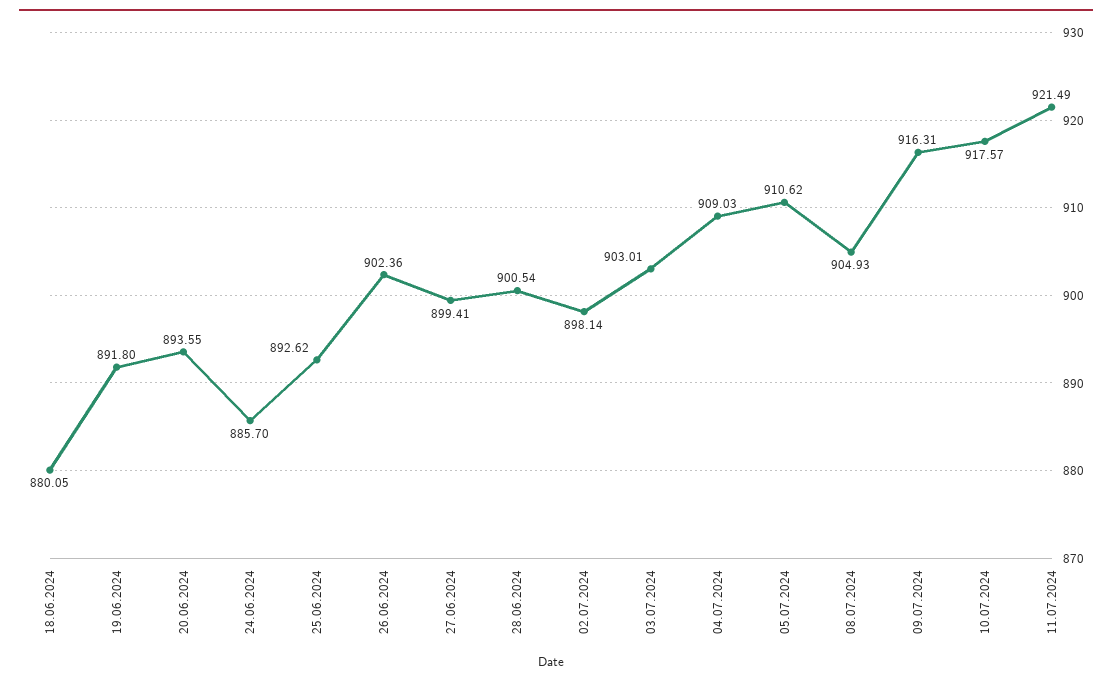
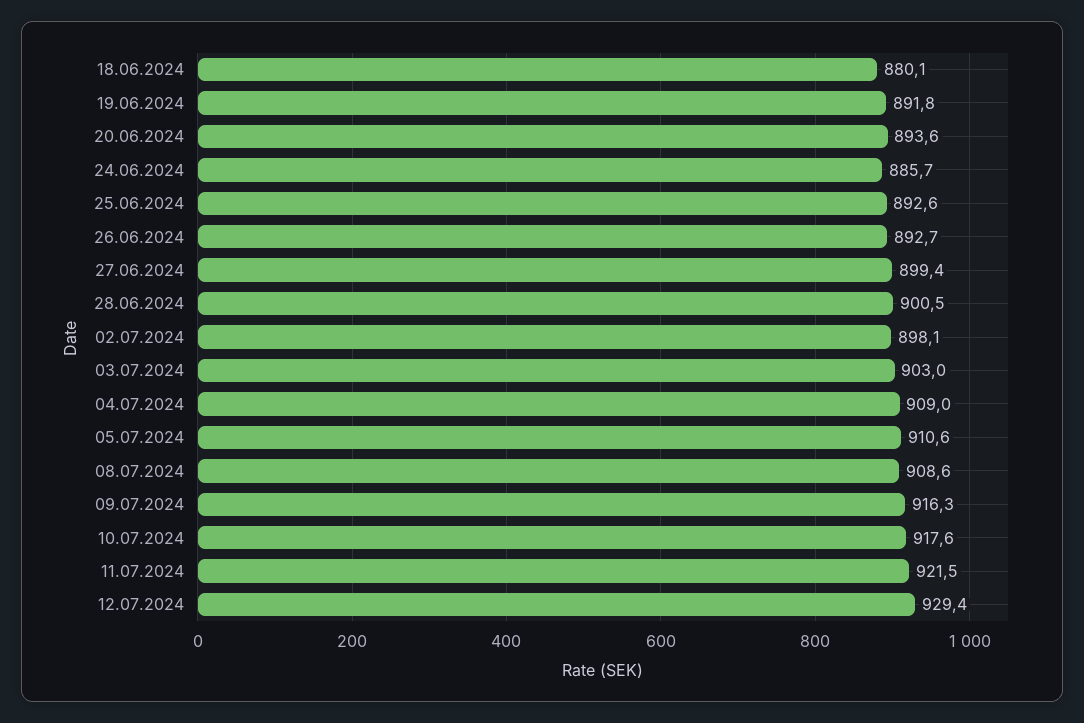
26.06.2024: 902.36 -> 892.7
08.07.2024: 904.93 -> 908.6
12.07.2024: none -> 929.4

